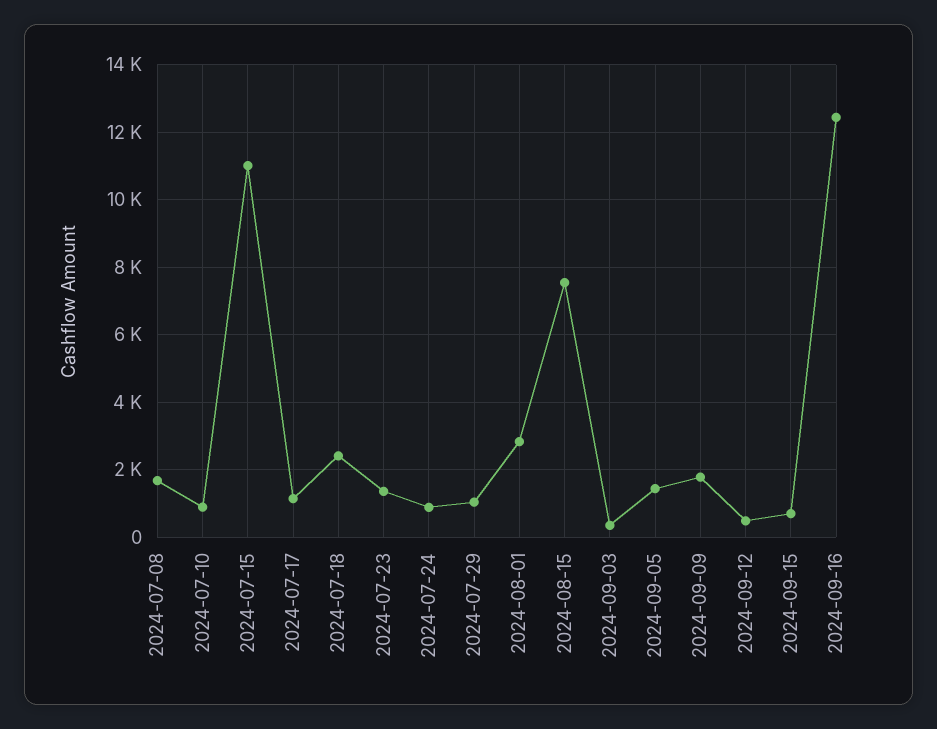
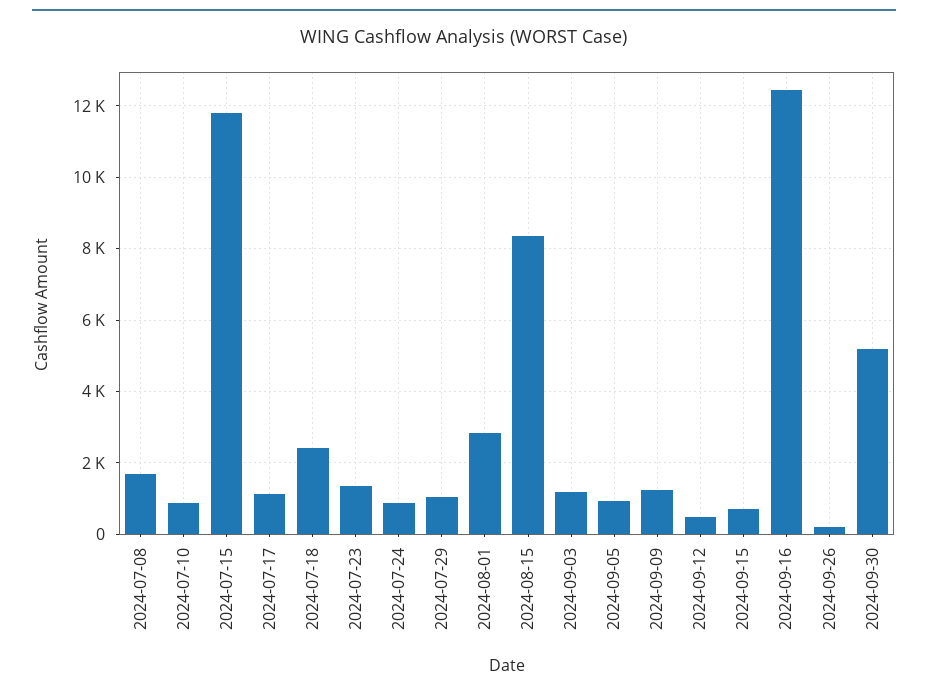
2024-07-15: 11000 -> 11800
2024-08-15: 7600 -> 8400
2024-09-03: 400 -> 1200
2024-09-05: 1400 -> 1000
2024-09-09: 1800 -> 1200
2024-09-26: none -> 200
2024-09-30: none -> 5200

